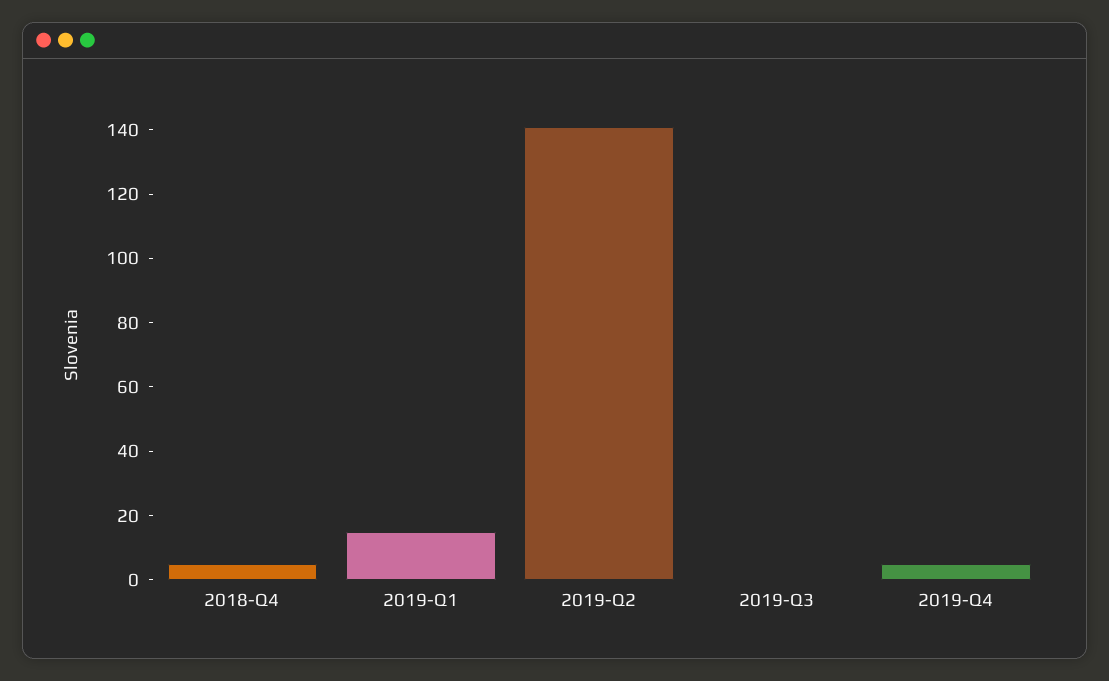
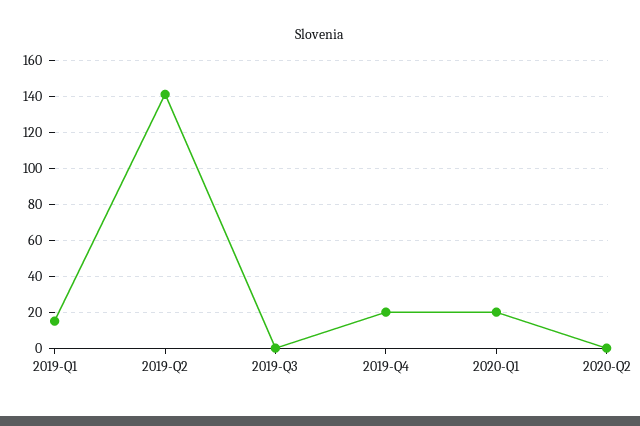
2018-Q4: 5 -> none
2019-Q4: 5 -> 20
2020-Q1: none -> 20
2020-Q2: none -> 0

